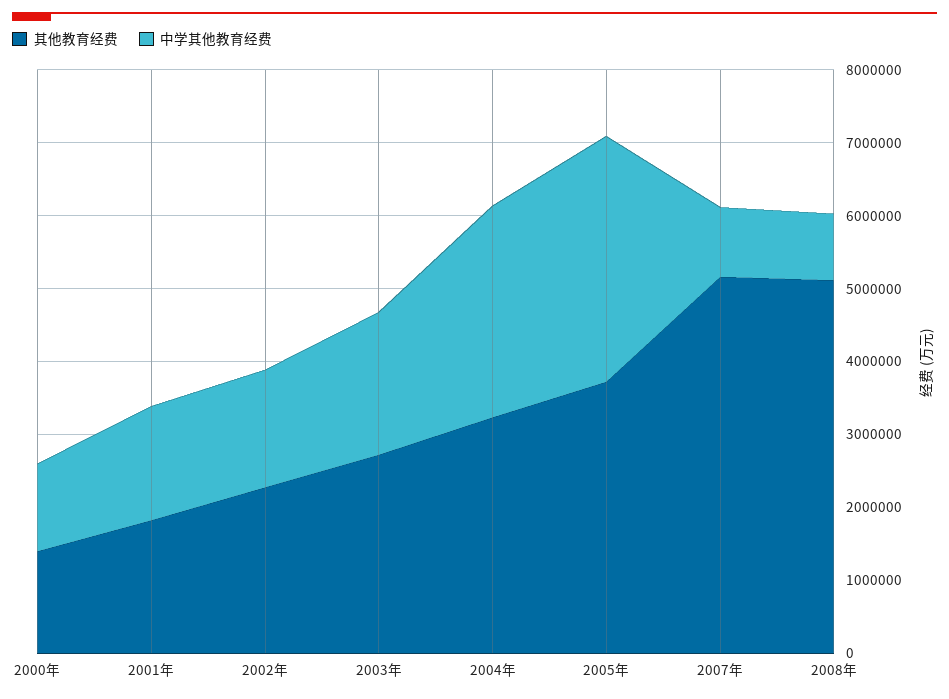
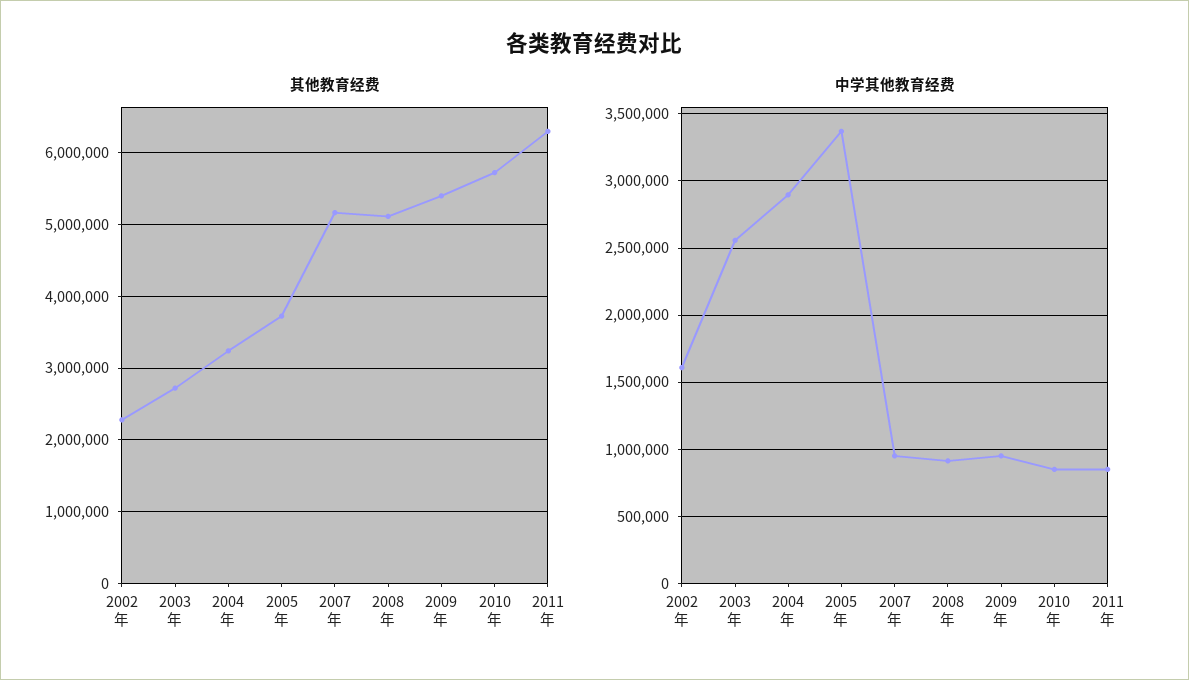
其他教育经费, 2000年: 1400000 -> none
中学其他教育经费, 2000年: 1200000 -> none
其他教育经费, 2001年: 1800000 -> none
中学其他教育经费, 2001年: 1600000 -> none
中学其他教育经费, 2003年: 2000000 -> 2550000
其他教育经费, 2009年: none -> 5400000
其他教育经费, 2010年: none -> 5700000
其他教育经费, 2011年: none -> 6300000
中学其他教育经费, 2009年: none -> 950000
中学其他教育经费, 2010年: none -> 850000
中学其他教育经费, 2011年: none -> 850000

